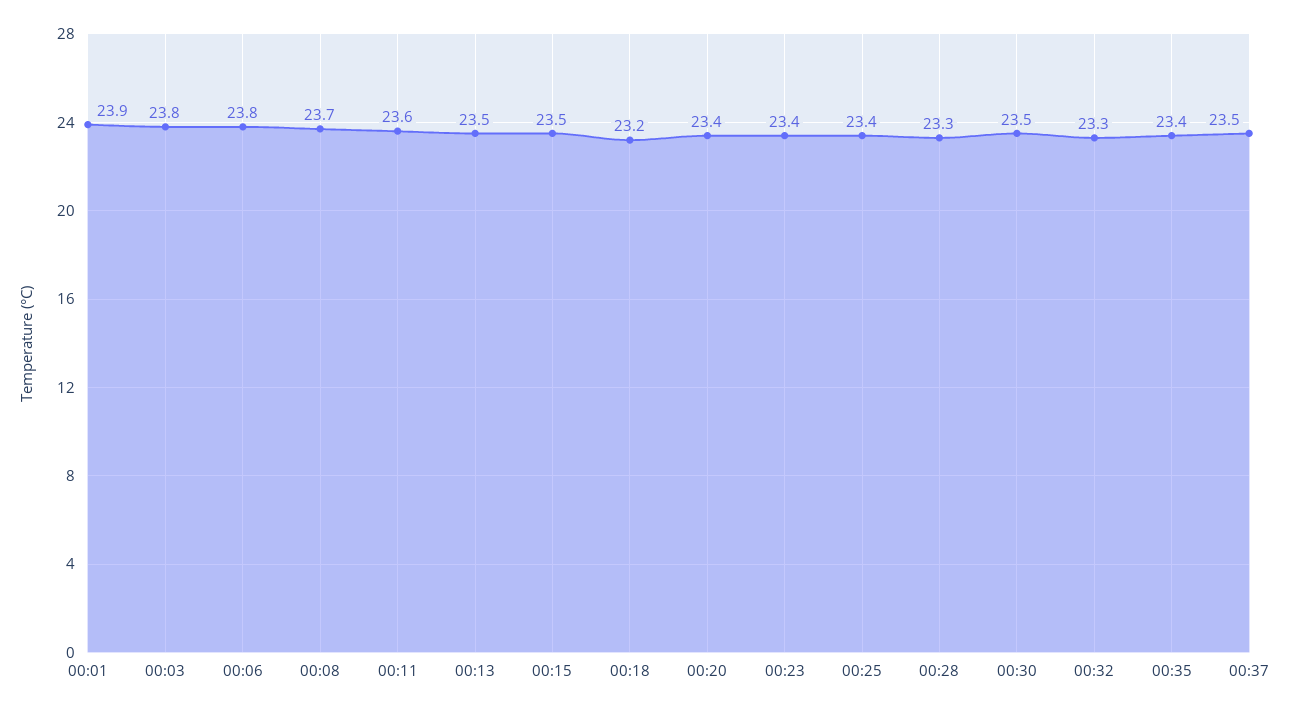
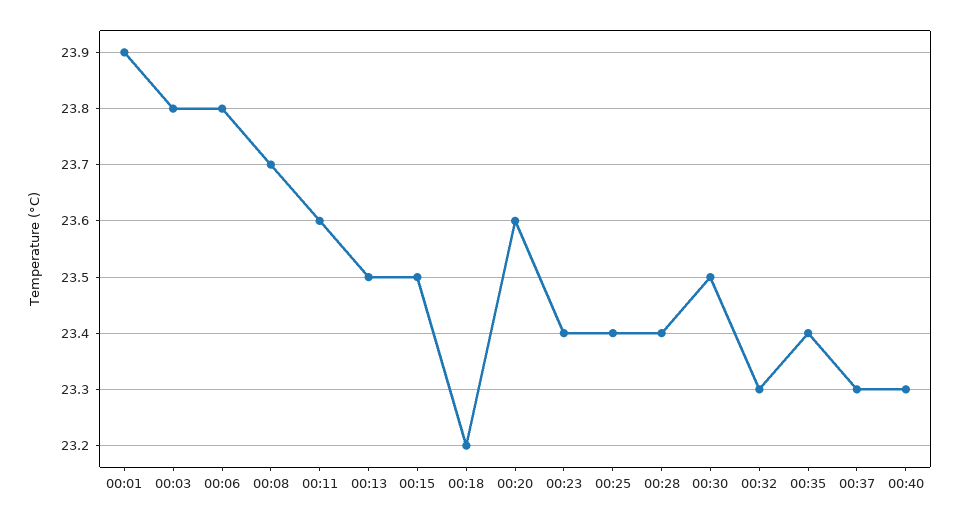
00:20: 23.4 -> 23.6
00:28: 23.3 -> 23.4
00:37: 23.5 -> 23.3
00:40: none -> 23.3

